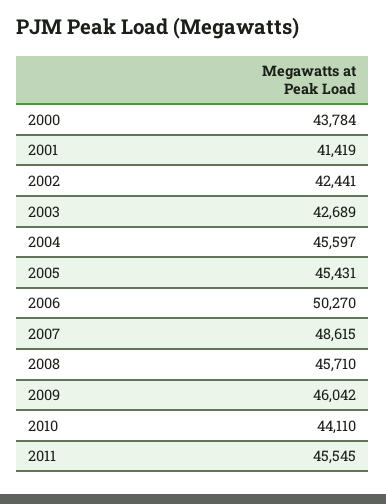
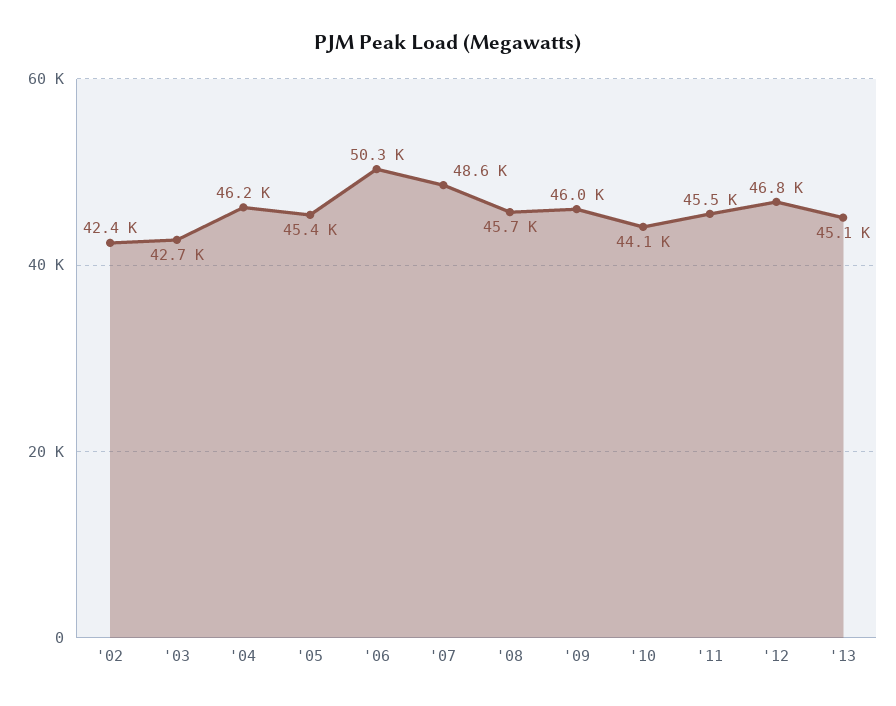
2000: 43784 -> none
2001: 41419 -> none
2004: 45597 -> 46200
'12: none -> 46800
'13: none -> 45100

